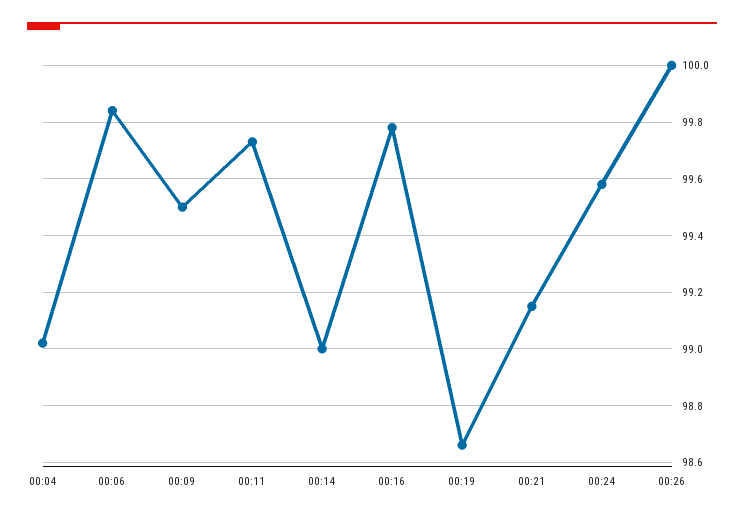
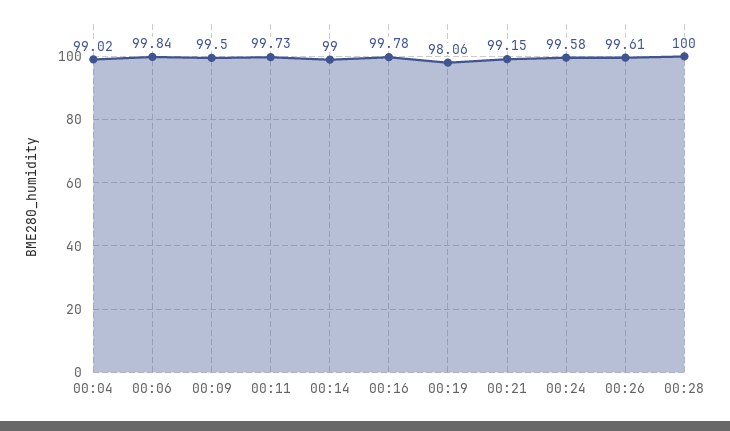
00:19: 98.65 -> 98.06
00:26: 100 -> 99.61
00:28: none -> 100

